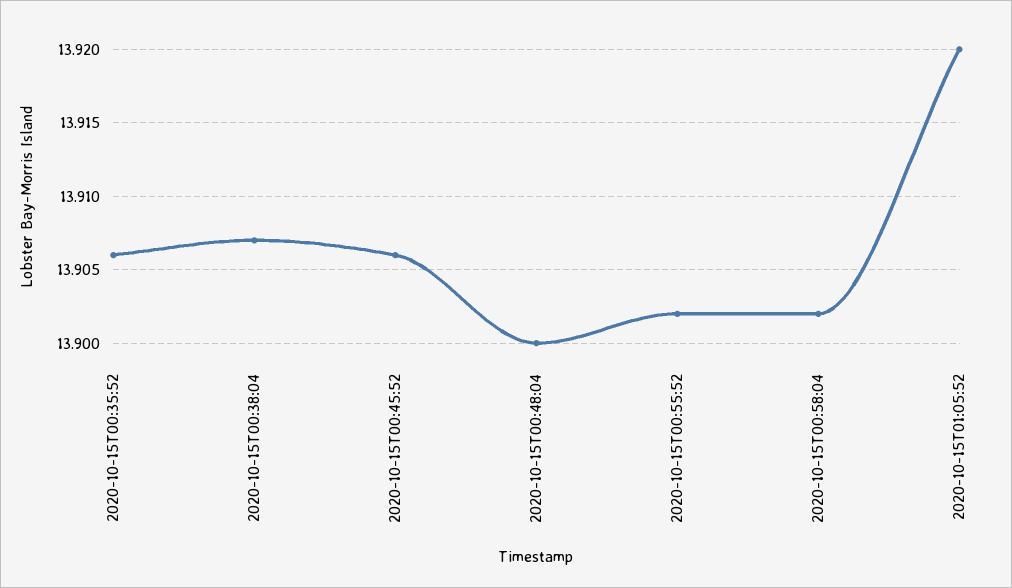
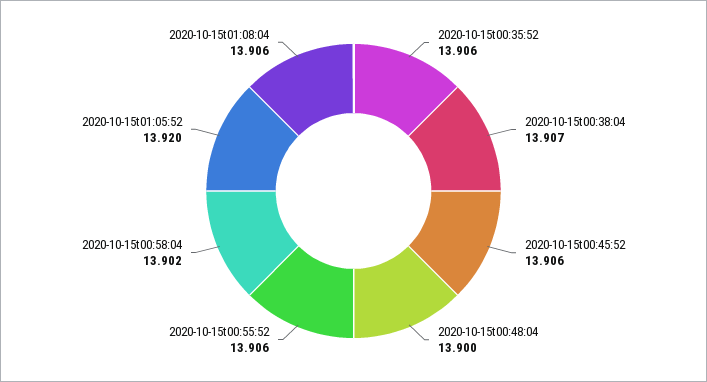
2020-10-15T00:55:52: 13.902 -> 13.906
2020-10-15t01:08:04: none -> 13.906

